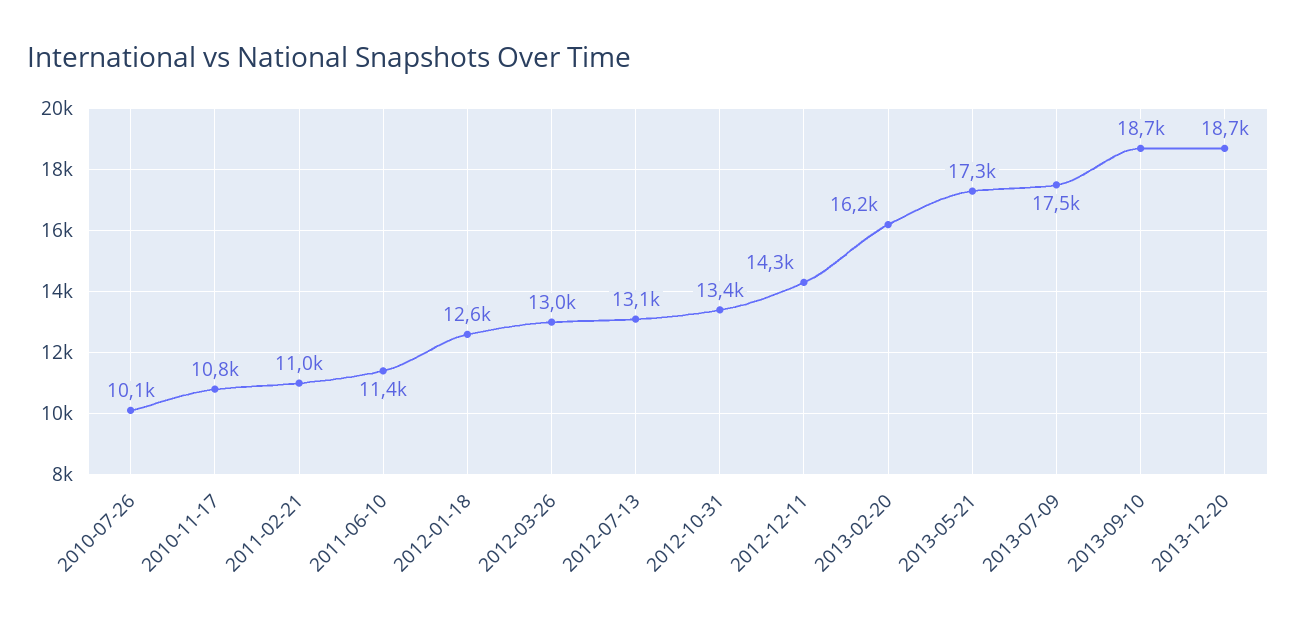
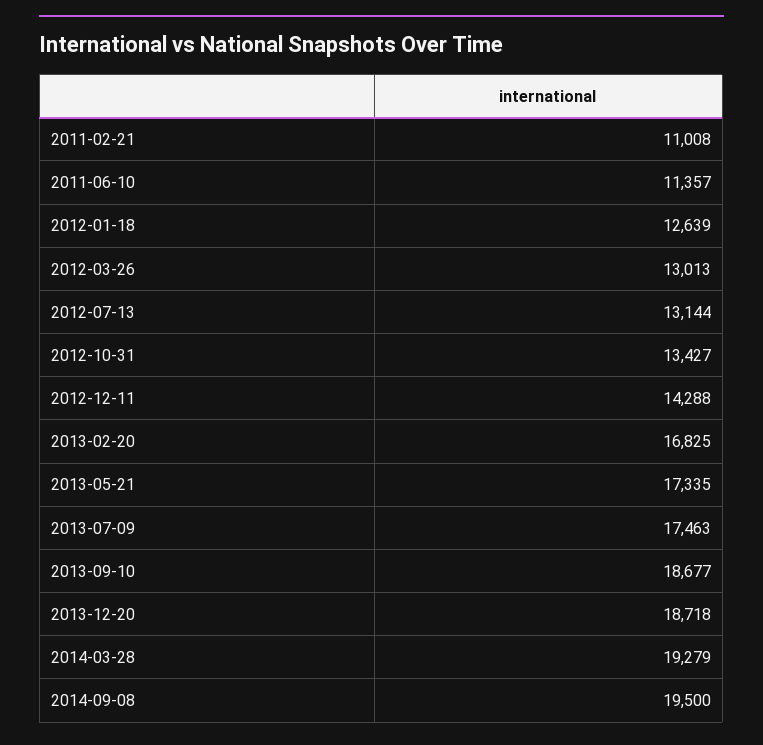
2010-07-26: 10100 -> none
2010-11-17: 10800 -> none
2013-02-20: 16200 -> 16825
2014-03-28: none -> 19279
2014-09-08: none -> 19500

